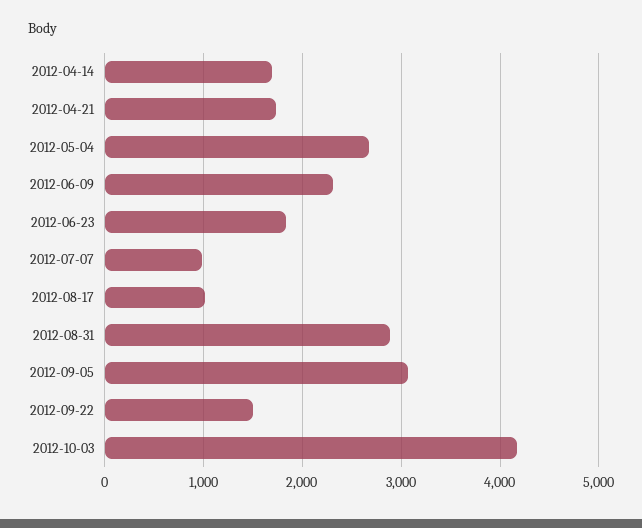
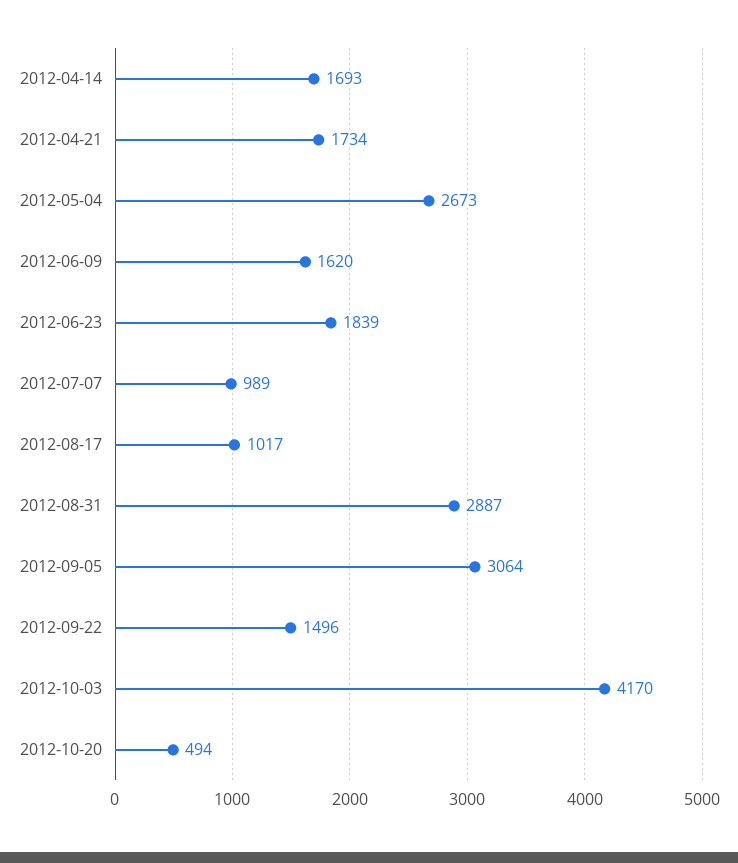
2012-06-09: 2300 -> 1620
2012-10-20: none -> 494

